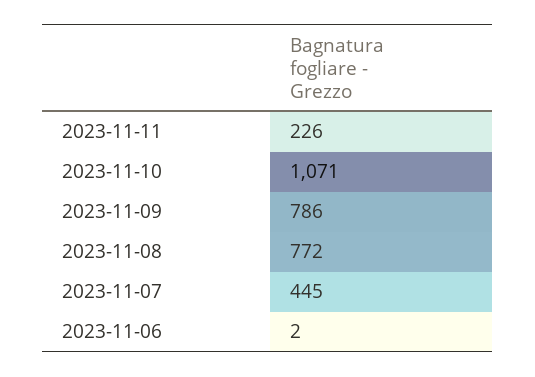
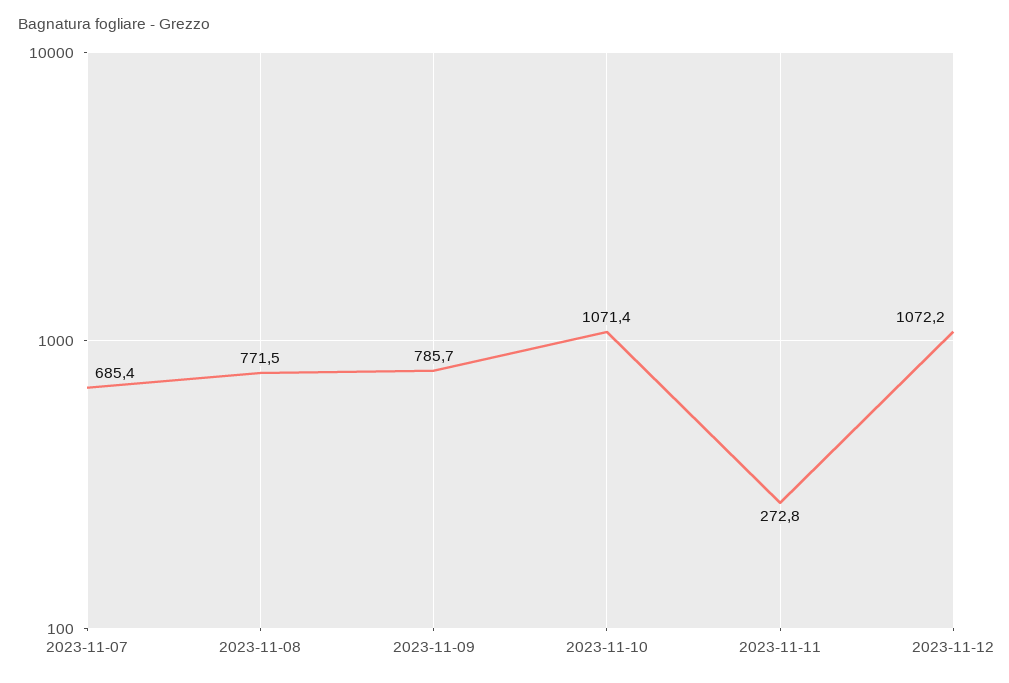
2023-11-11: 226 -> 272.8
2023-11-07: 445 -> 685.4
2023-11-06: 2 -> none
2023-11-12: none -> 1072.2

